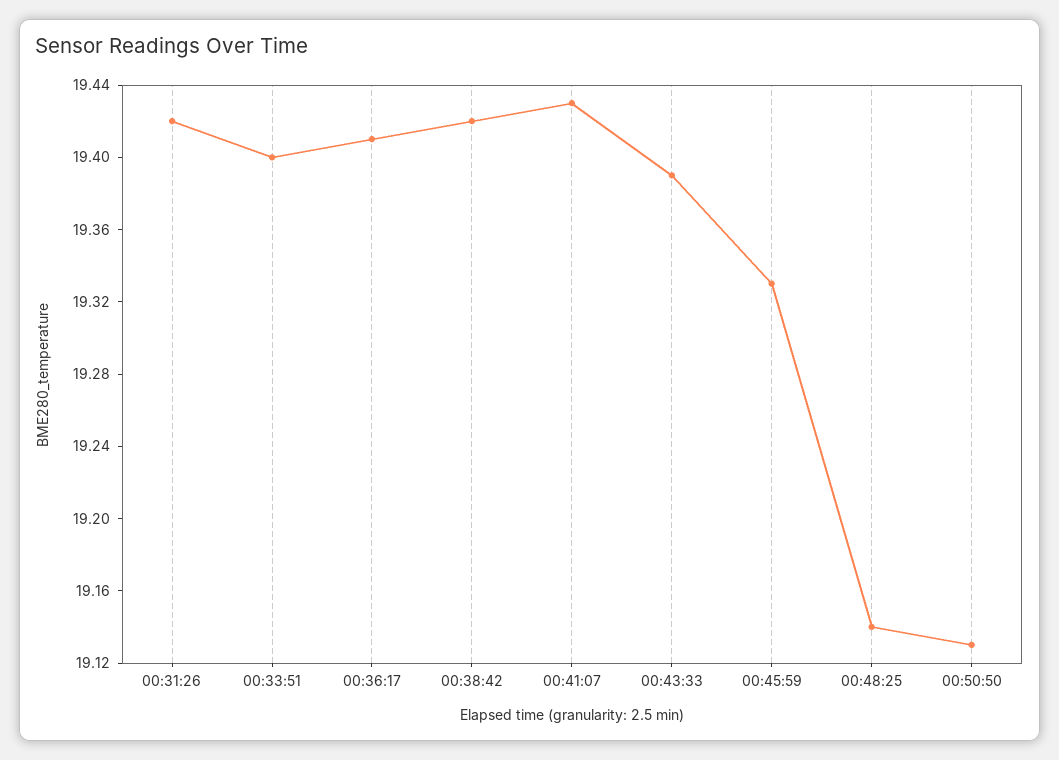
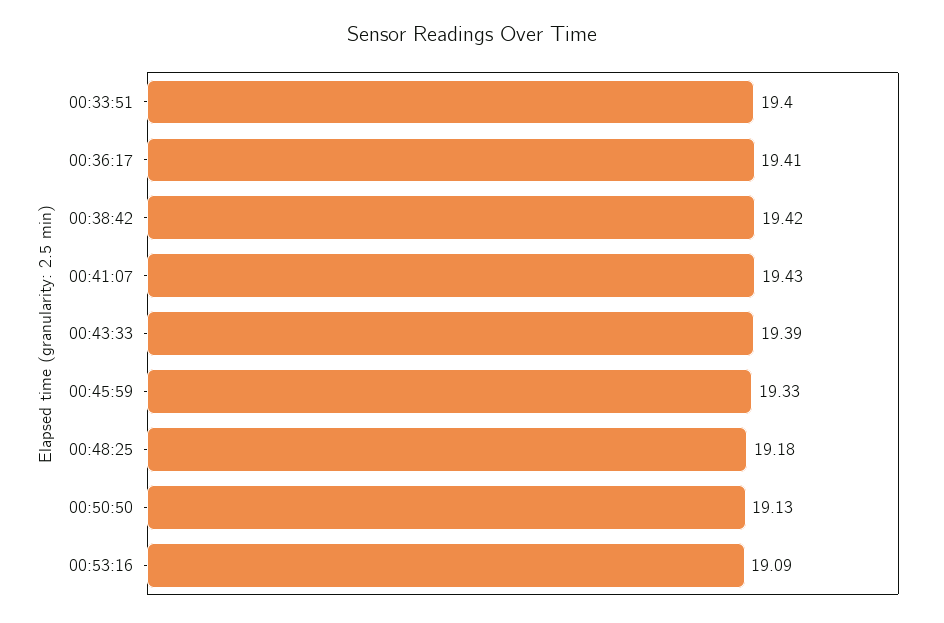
00:31:26: 19.42 -> none
00:48:25: 19.14 -> 19.18
00:53:16: none -> 19.09

